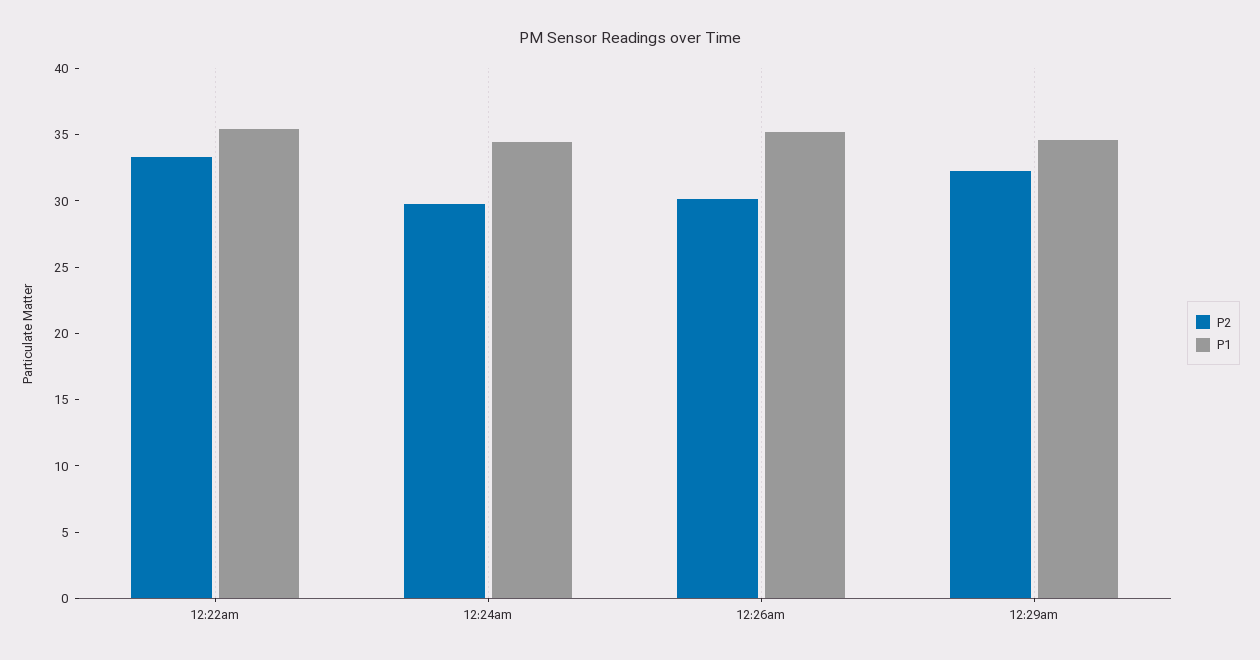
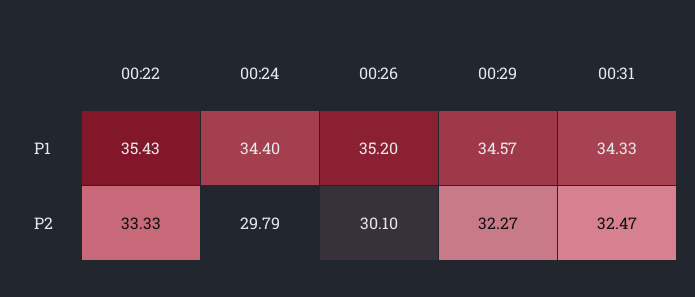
P1, 00:31: none -> 34.33
P2, 00:31: none -> 32.47

